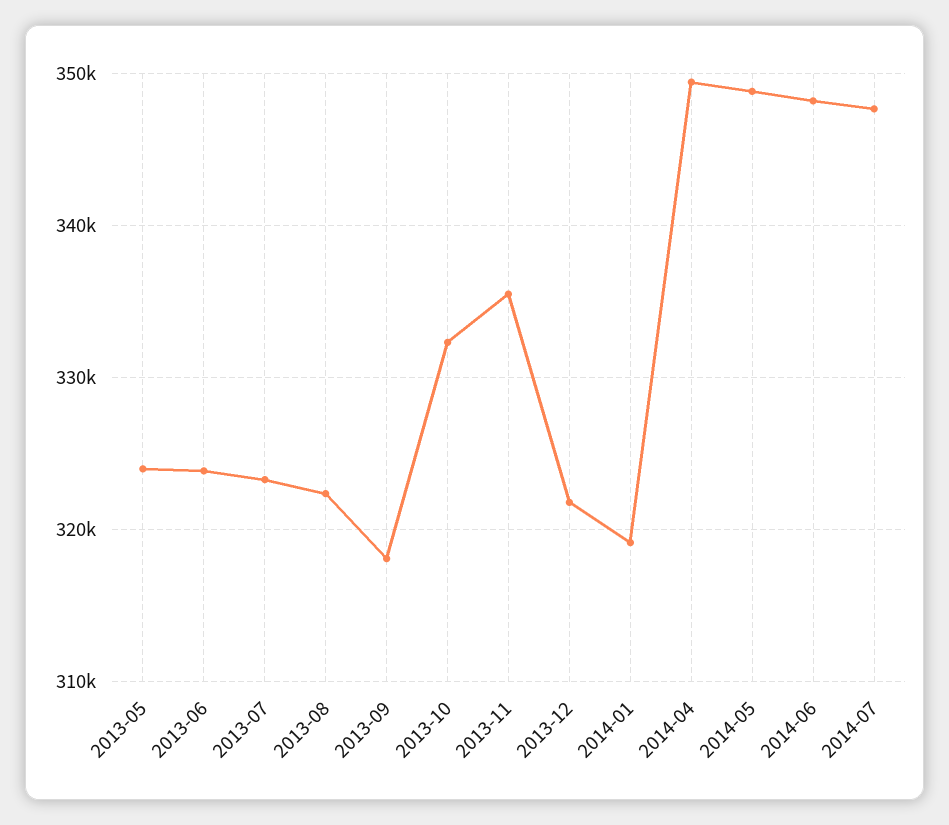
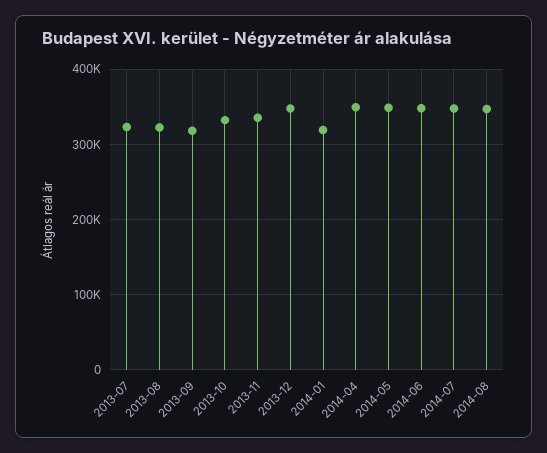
2013-05: 324000 -> none
2013-06: 324000 -> none
2013-12: 322000 -> 350000
2014-08: none -> 350000

